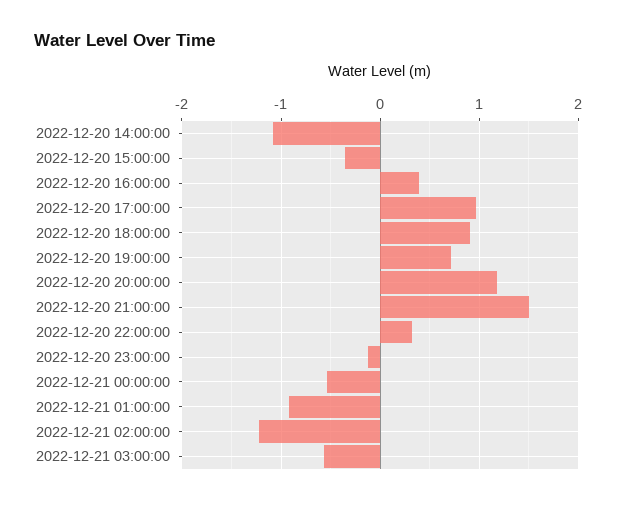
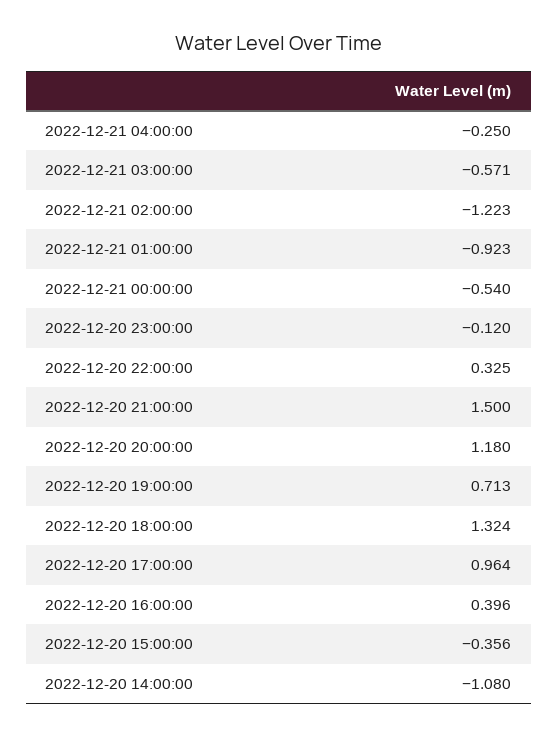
2022-12-20 18:00:00: 0.9 -> 1.324
2022-12-21 04:00:00: none -> -0.25

